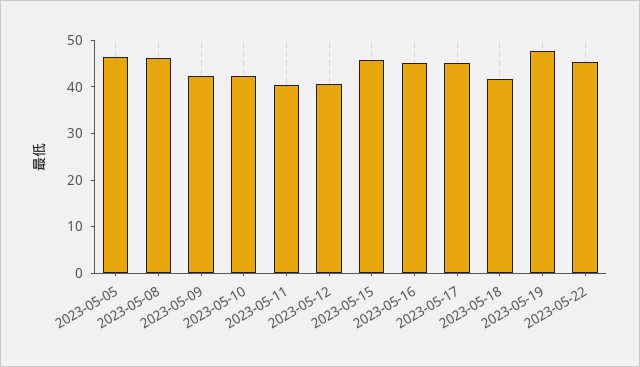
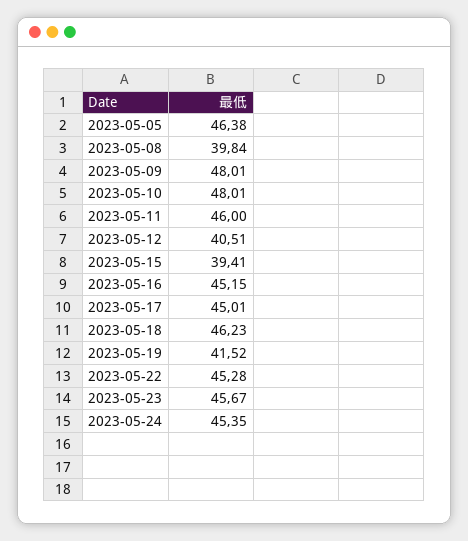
2023-05-08: 46 -> 39.84
2023-05-09: 42 -> 48.01
2023-05-10: 42 -> 48.01
2023-05-11: 40 -> 46
2023-05-15: 46 -> 39.41
2023-05-18: 42 -> 46.23
2023-05-19: 48 -> 41.52
2023-05-23: none -> 45.67
2023-05-24: none -> 45.35

